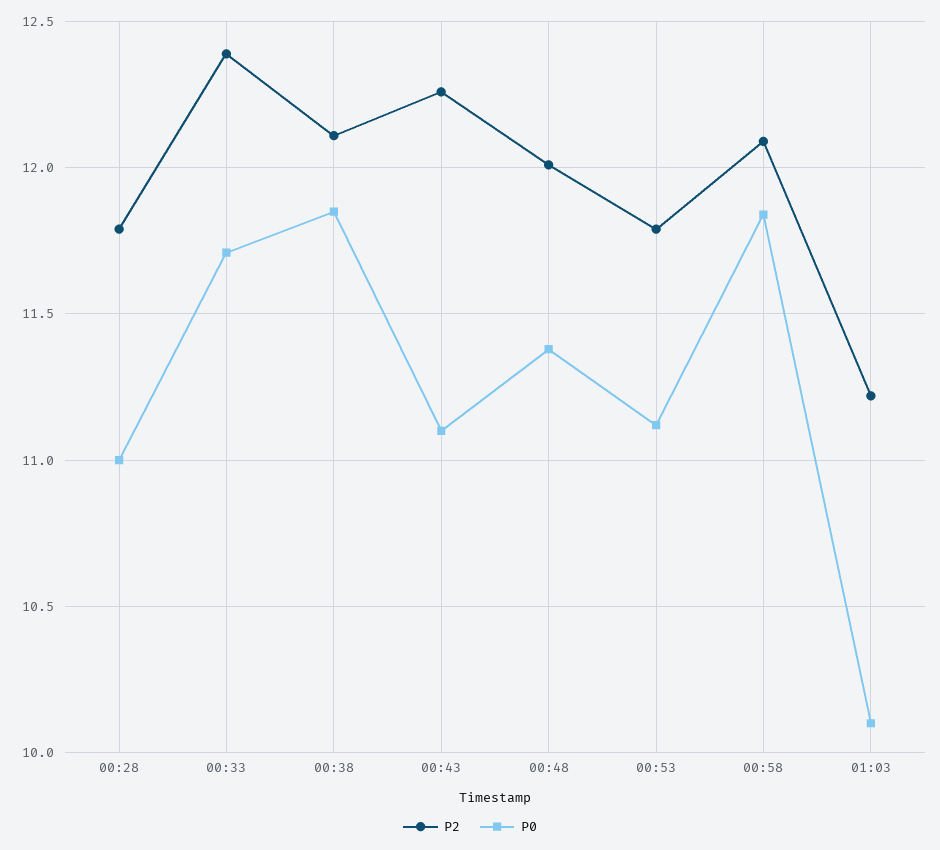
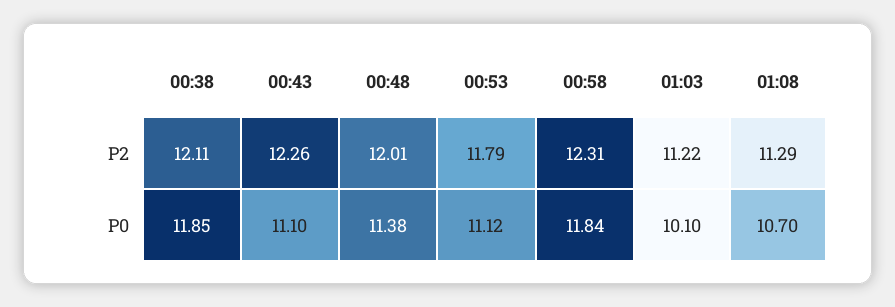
P2, 00:28: 11.8 -> none
P0, 00:28: 11 -> none
P2, 00:33: 12.4 -> none
P0, 00:33: 11.7 -> none
P2, 00:58: 12.1 -> 12.31
P2, 01:08: none -> 11.29
P0, 01:08: none -> 10.7

